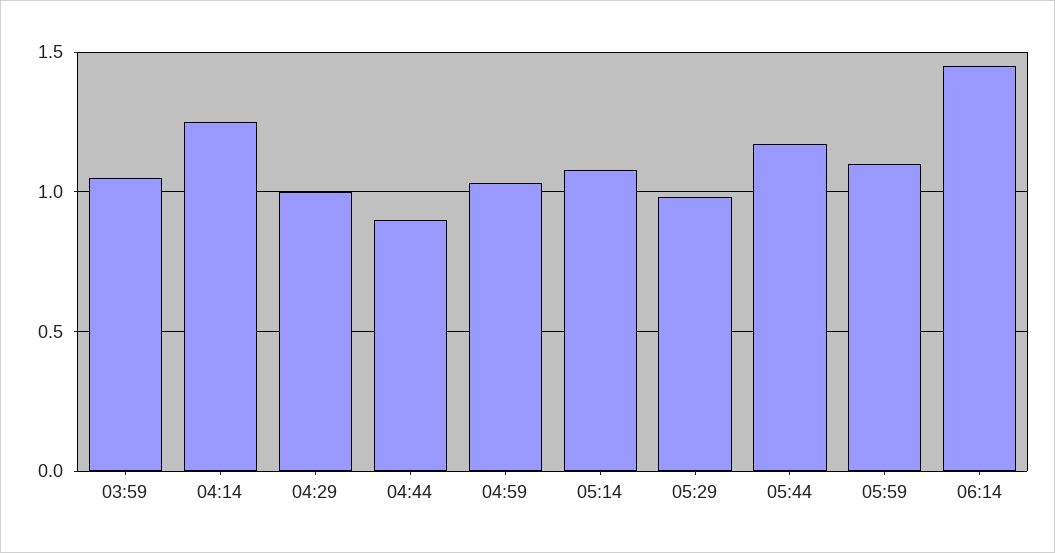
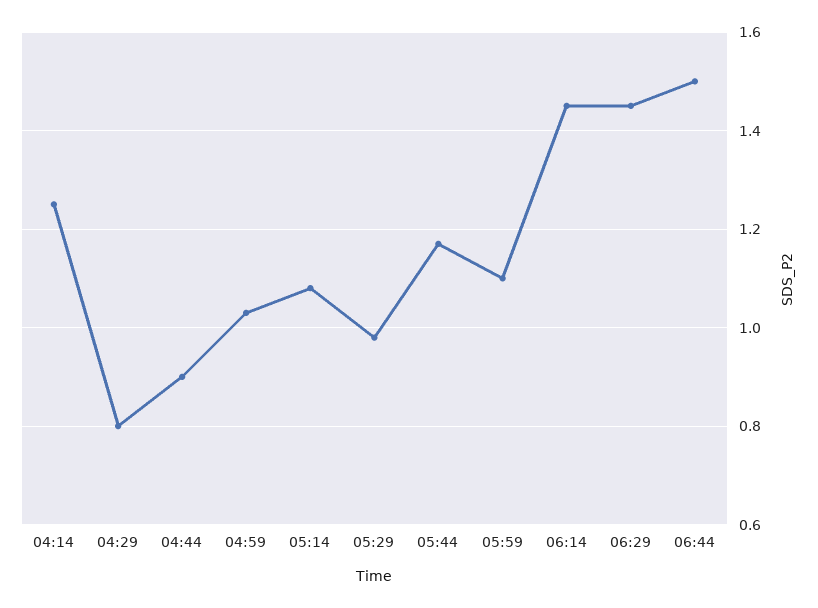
03:59: 1.05 -> none
04:29: 1 -> 0.8
06:29: none -> 1.45
06:44: none -> 1.5

